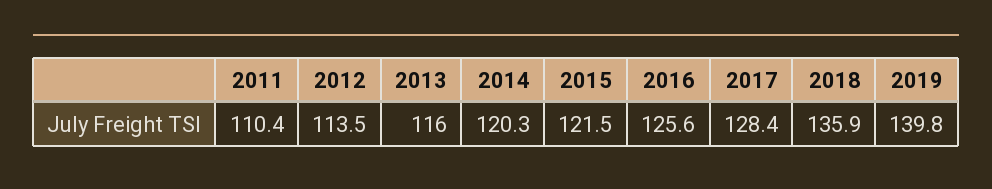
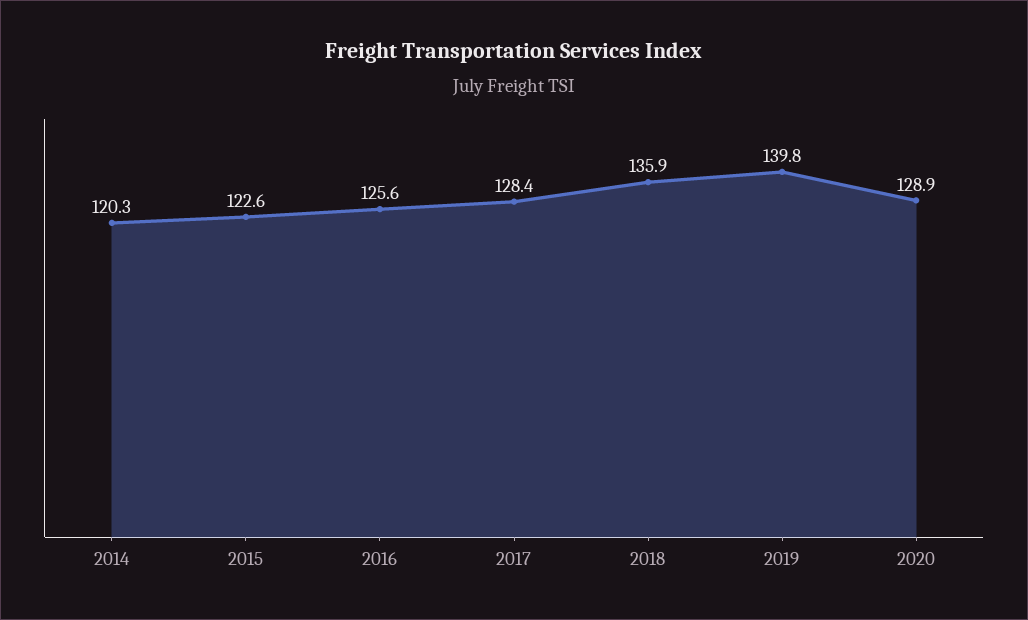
2011: 110.4 -> none
2012: 113.5 -> none
2013: 116 -> none
2015: 121.5 -> 122.6
2020: none -> 128.9

